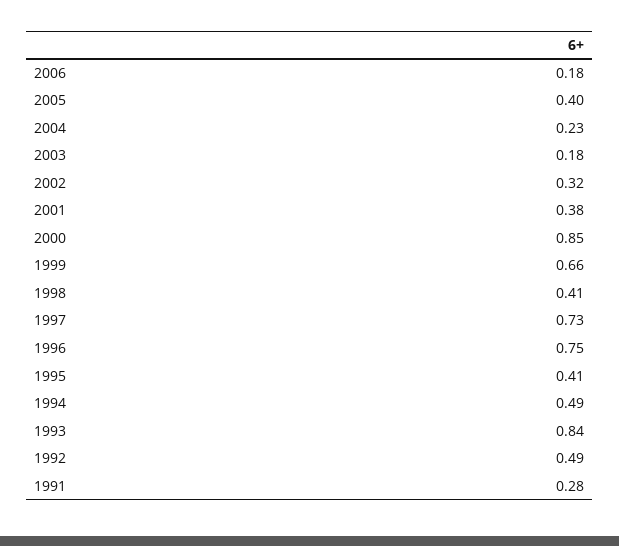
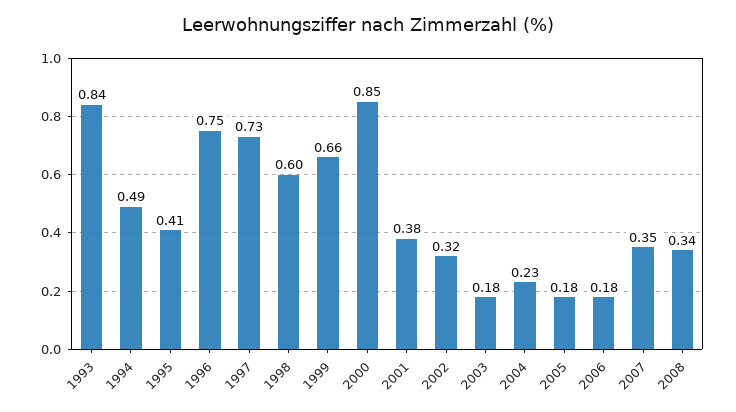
2005: 0.4 -> 0.18
1998: 0.41 -> 0.6
1992: 0.49 -> none
1991: 0.28 -> none
2007: none -> 0.35
2008: none -> 0.34

